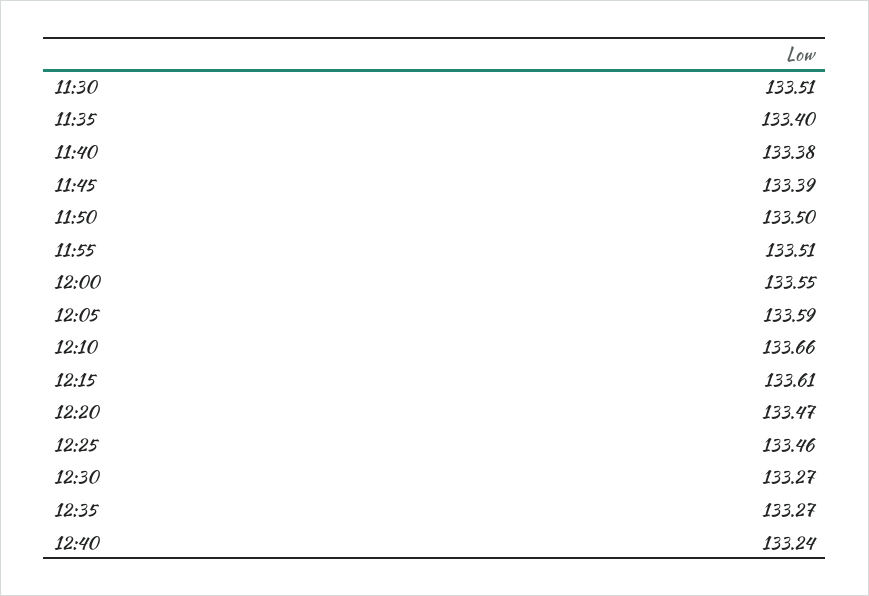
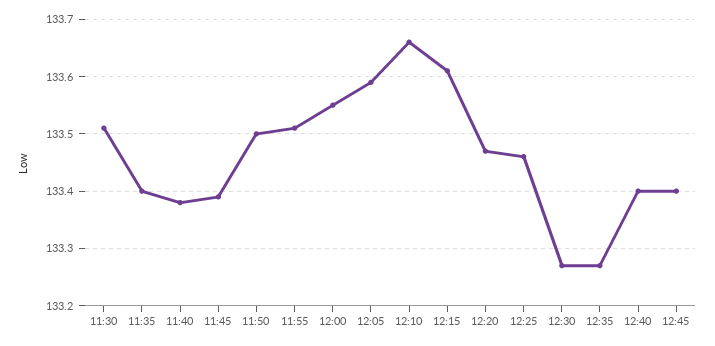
12:40: 133.24 -> 133.4
12:45: none -> 133.4

